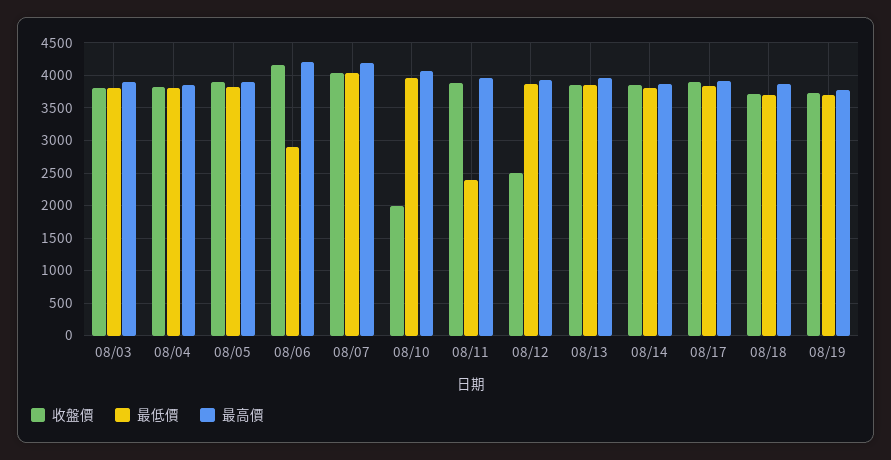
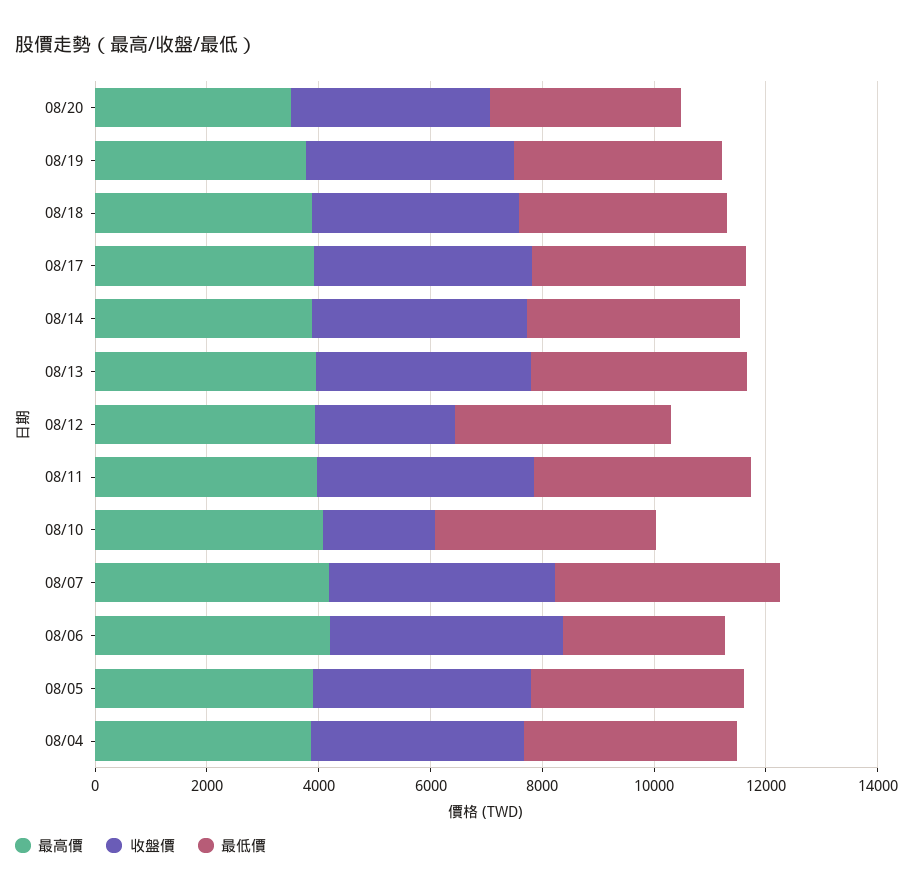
收盤價, 08/03: 3800 -> none
最低價, 08/03: 3800 -> none
最高價, 08/03: 3900 -> none
最低價, 08/11: 2400 -> 4000
最高價, 08/20: none -> 3500
收盤價, 08/20: none -> 3500
最低價, 08/20: none -> 3500

